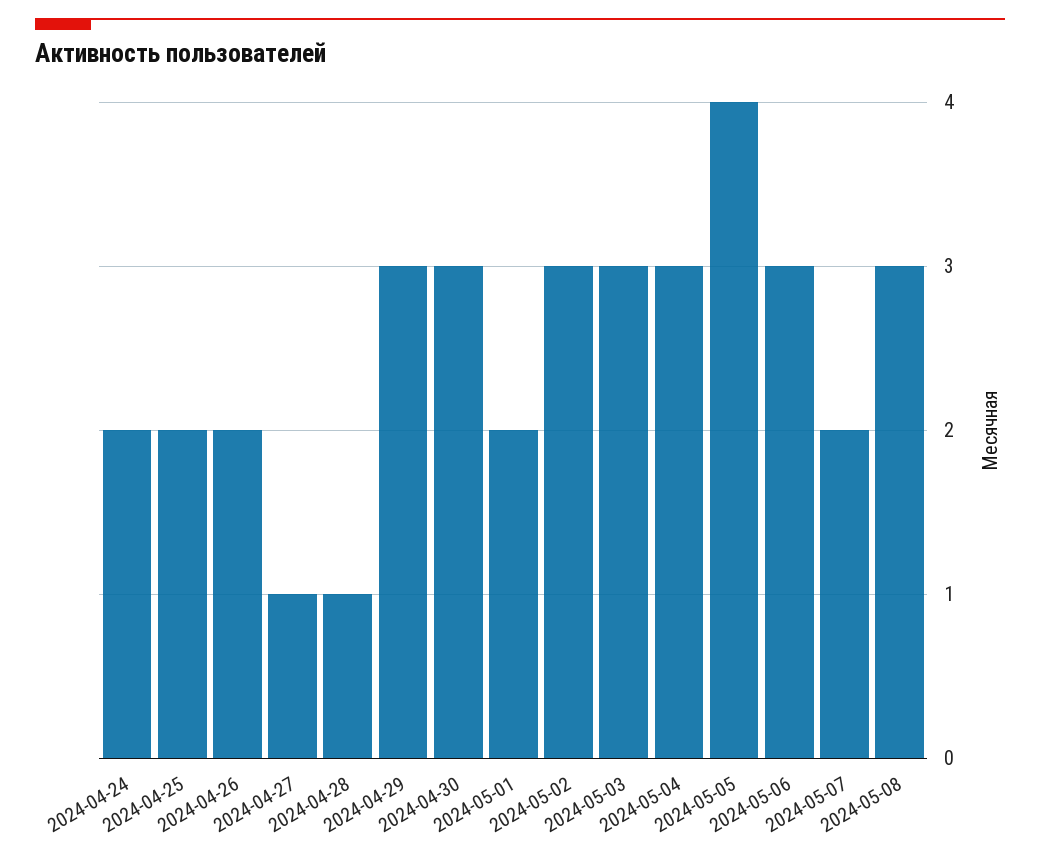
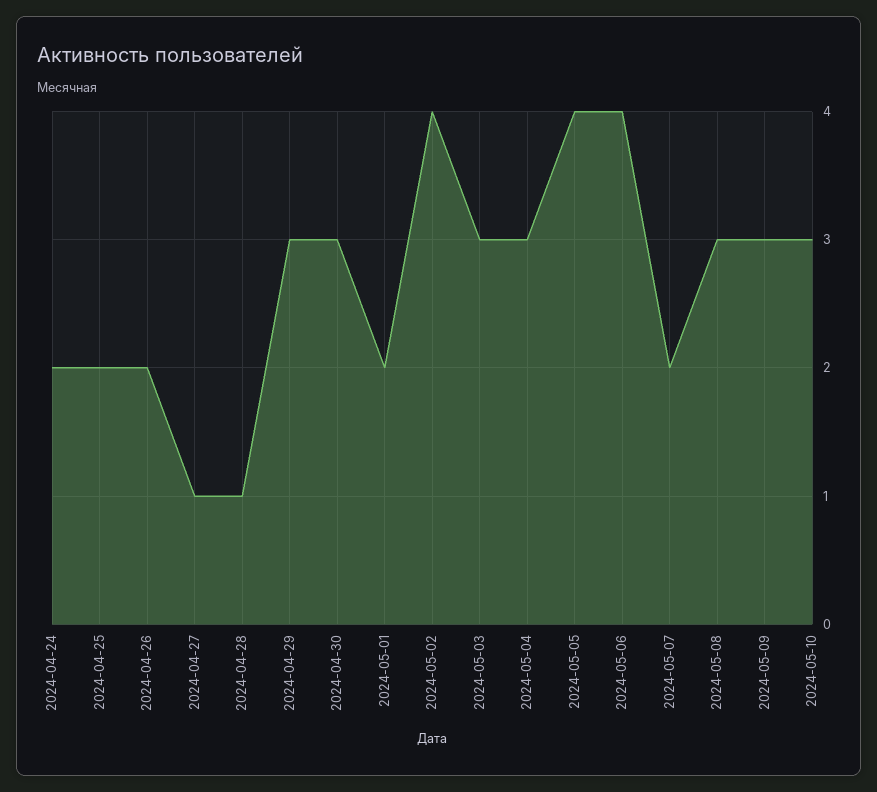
2024-05-02: 3 -> 4
2024-05-06: 3 -> 4
2024-05-09: none -> 3
2024-05-10: none -> 3

